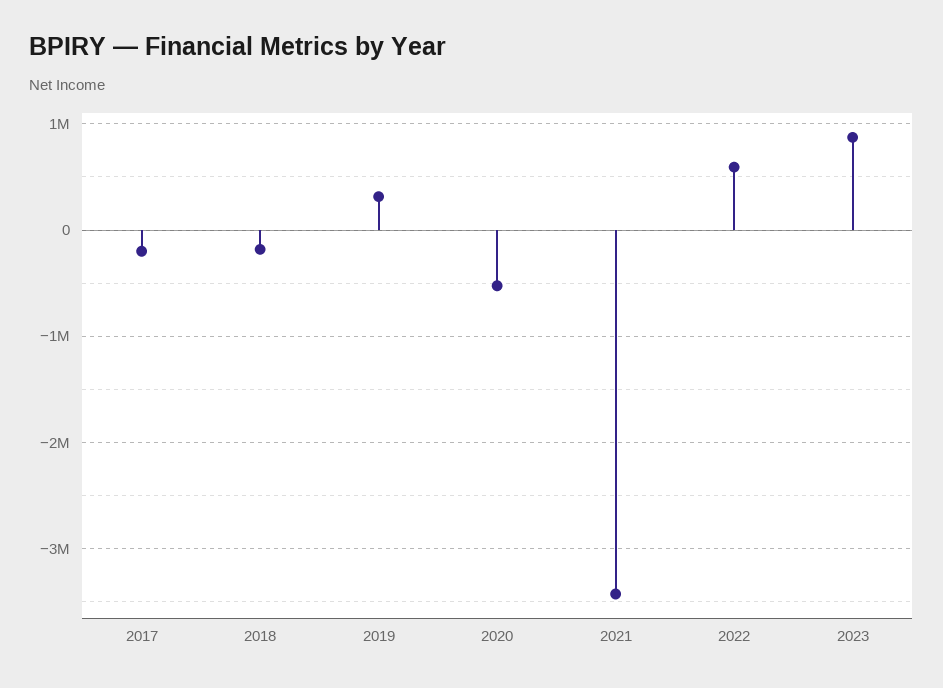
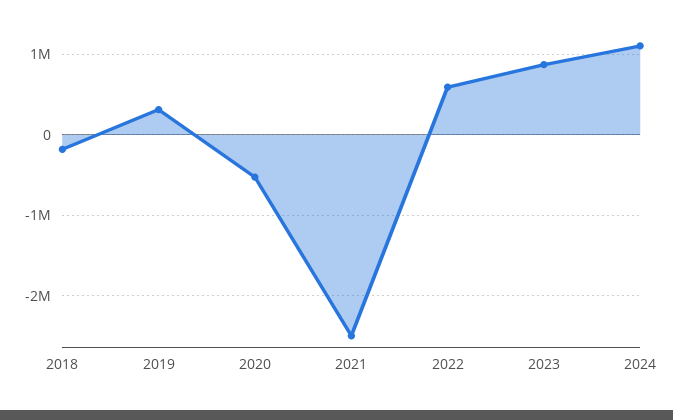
2017: -200000 -> none
2021: -3400000 -> -2500000
2024: none -> 1100000

